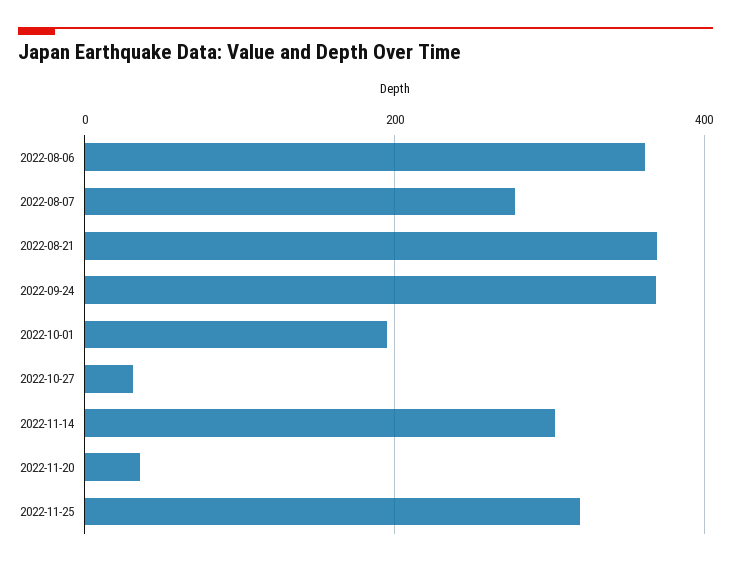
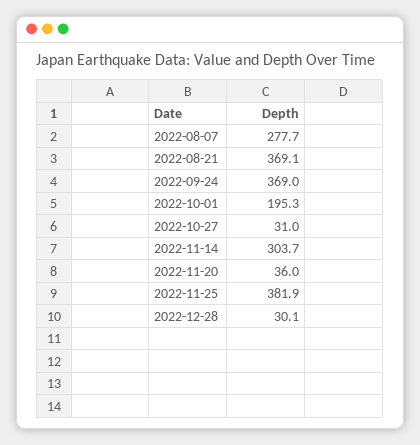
2022-08-06: 360 -> none
2022-11-25: 320 -> 381.9
2022-12-28: none -> 30.1

